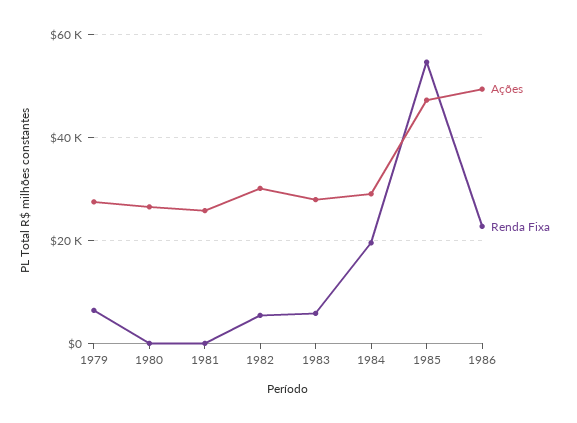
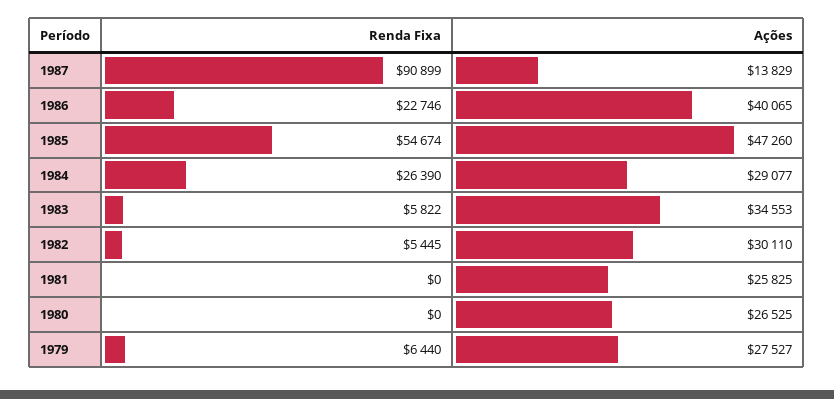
Ações, 1983: 28000 -> 34553
Renda Fixa, 1984: 20000 -> 26390
Ações, 1986: 50000 -> 40065
Renda Fixa, 1987: none -> 90899
Ações, 1987: none -> 13829

